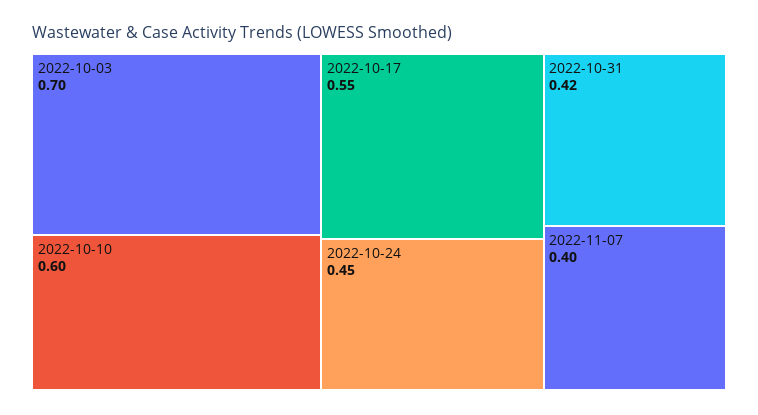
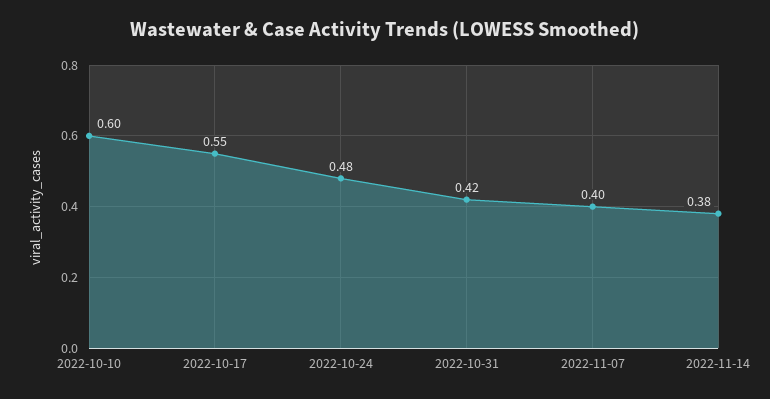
2022-10-03: 0.7 -> none
2022-10-24: 0.45 -> 0.48
2022-11-14: none -> 0.38

